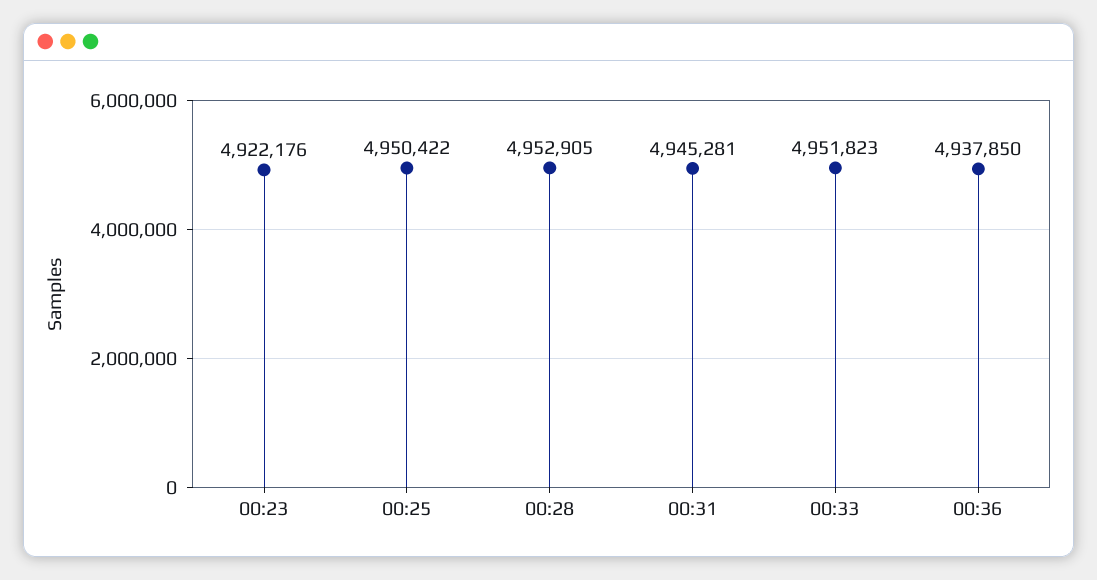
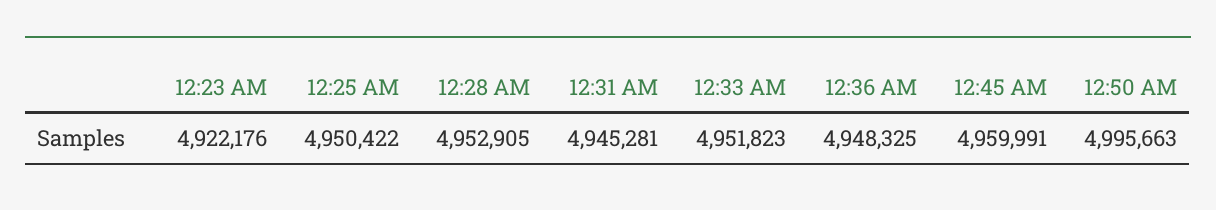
00:36: 4937850 -> 4948325
12:45 AM: none -> 4959991
12:50 AM: none -> 4995663

